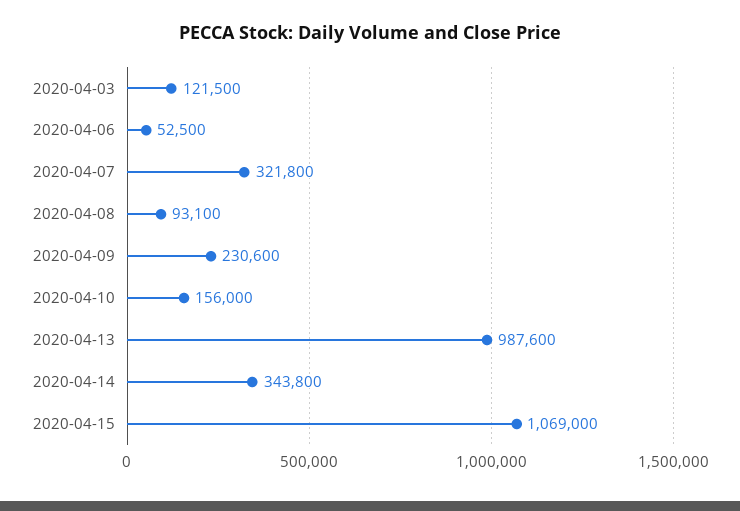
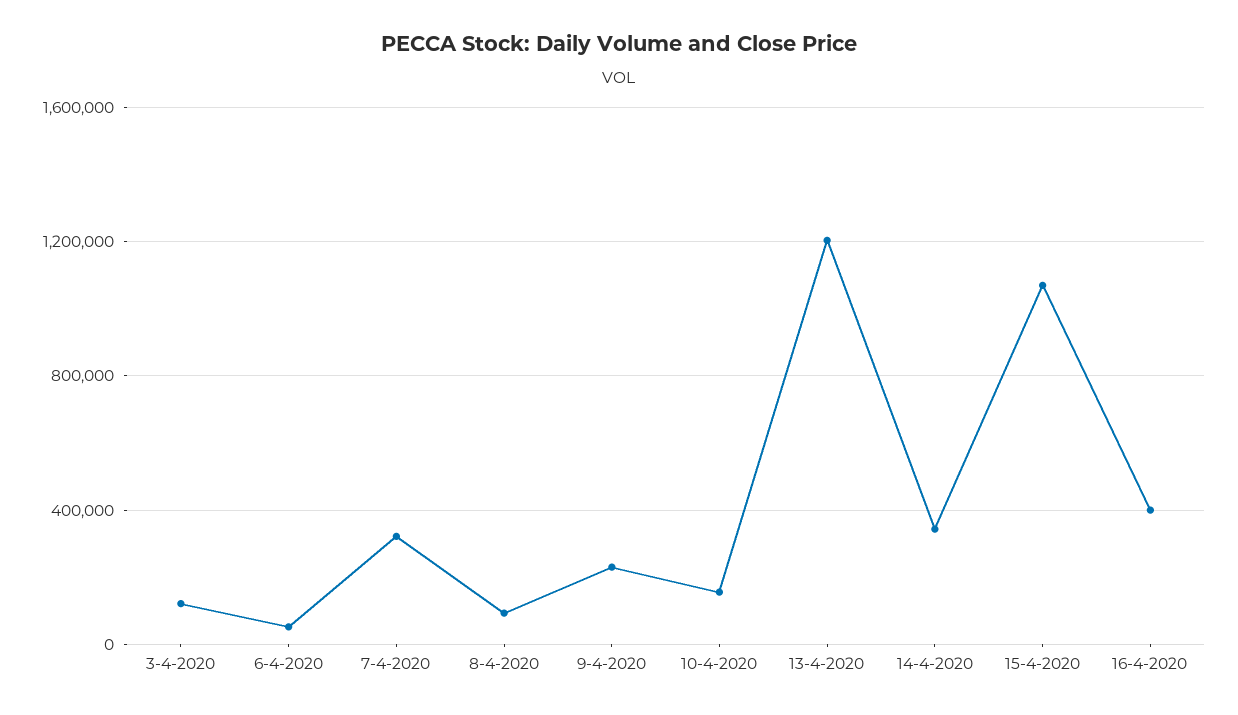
2020-04-13: 987600 -> 1200000
16-4-2020: none -> 400000

